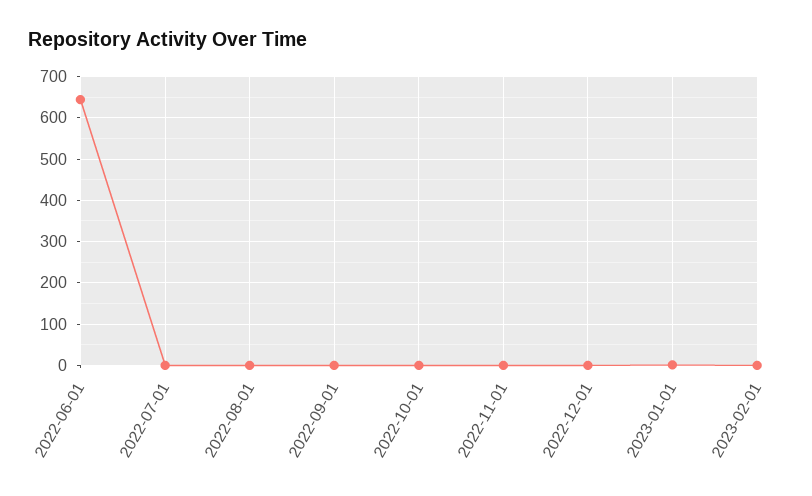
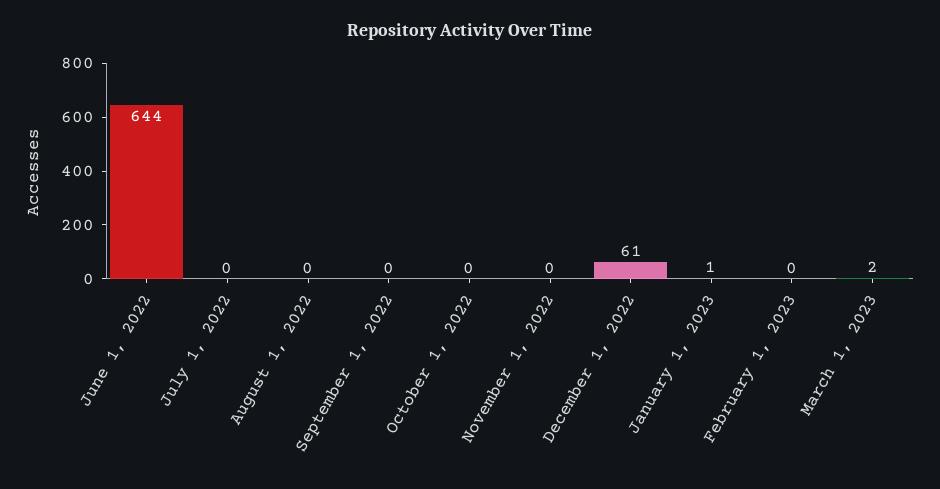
2022-12-01: 0 -> 61
March 1, 2023: none -> 2

